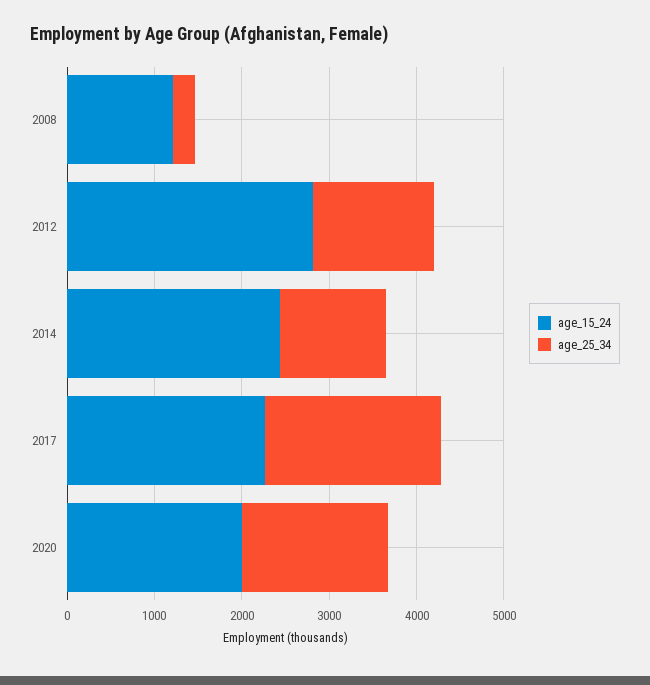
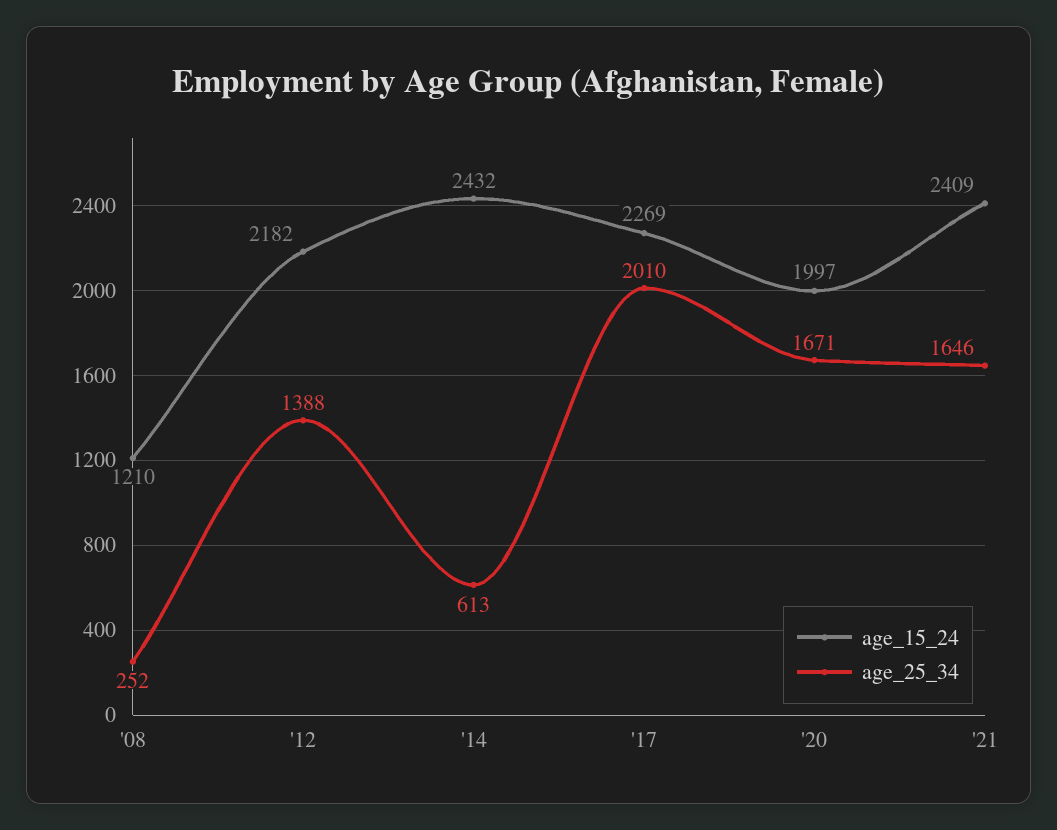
age_15_24, 2012: 2800 -> 2182
age_25_34, 2014: 1200 -> 613
age_15_24, '21: none -> 2409
age_25_34, '21: none -> 1646

